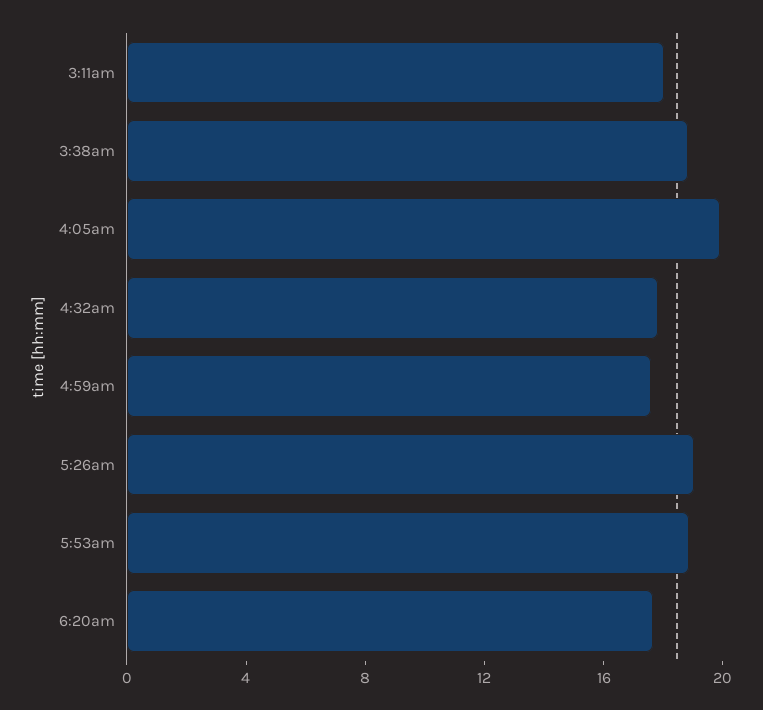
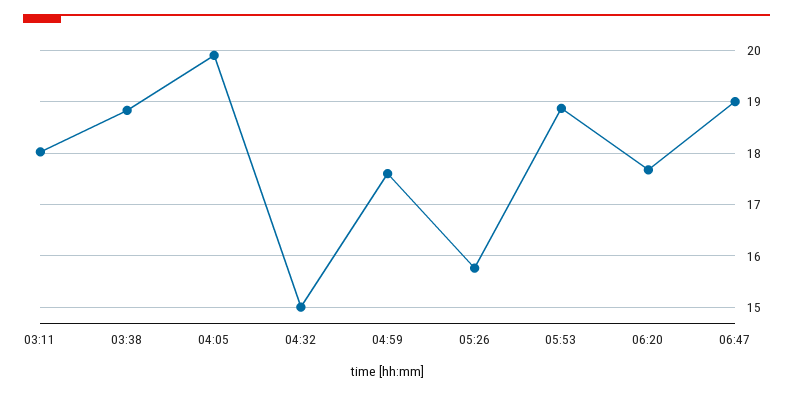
4:32am: 18 -> 15
5:26am: 19 -> 15.8
06:47: none -> 19

